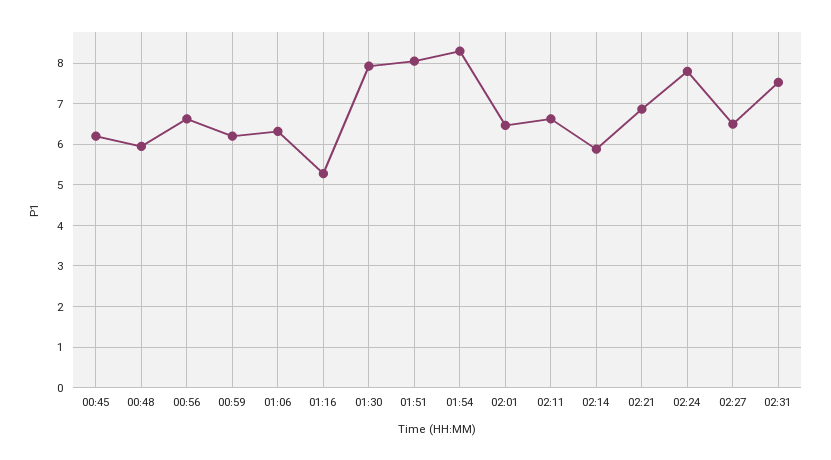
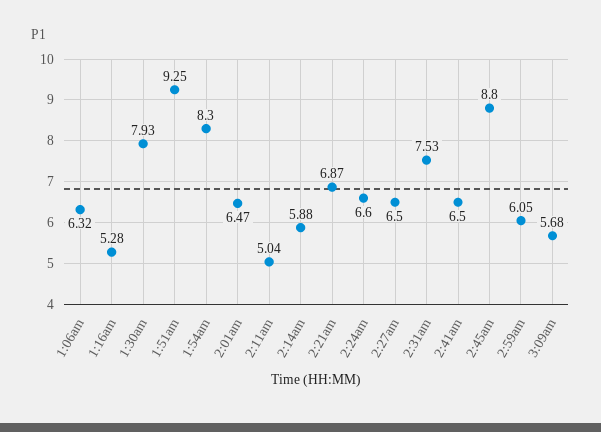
00:45: 6.2 -> none
00:48: 6 -> none
00:56: 6.6 -> none
00:59: 6.2 -> none
01:51: 8 -> 9.25
02:11: 6.6 -> 5.04
02:24: 7.8 -> 6.6
2:41am: none -> 6.5
2:45am: none -> 8.8
2:59am: none -> 6.05
3:09am: none -> 5.68

